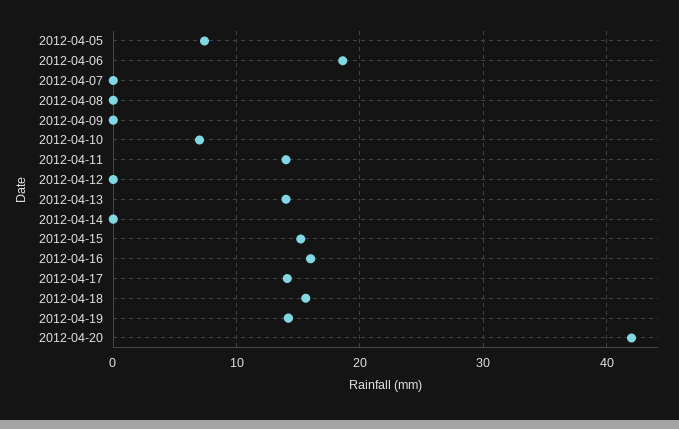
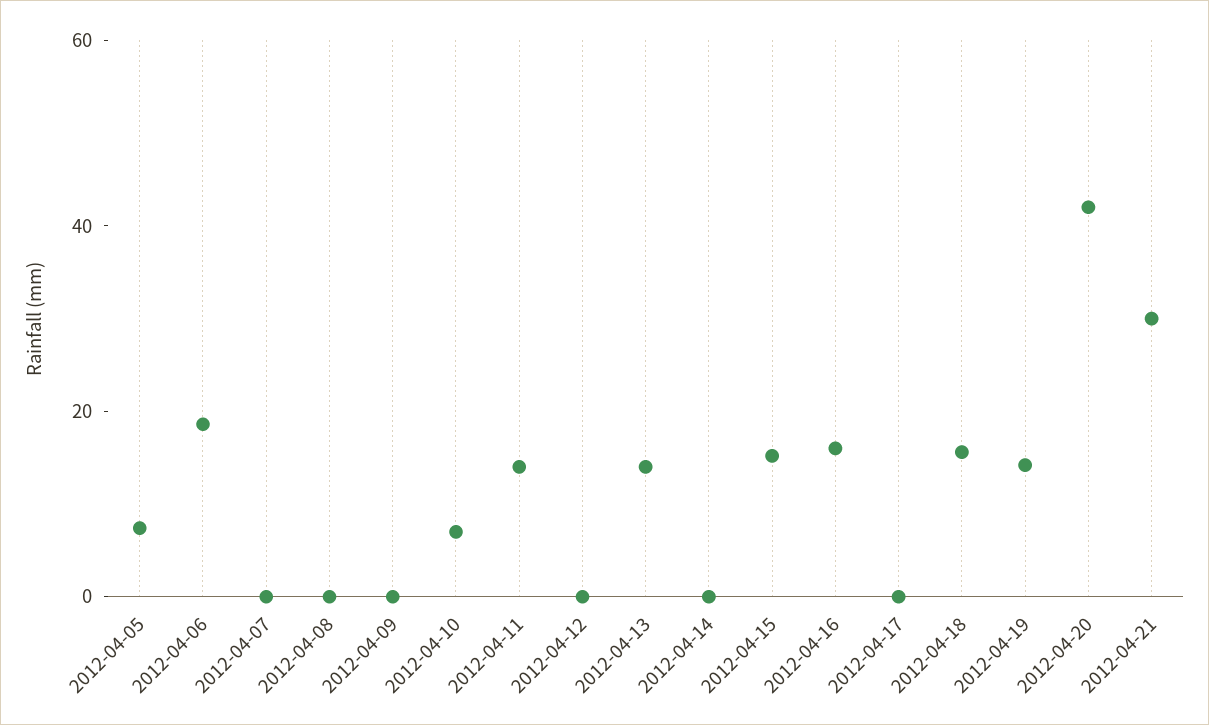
2012-04-17: 14 -> 0
2012-04-21: none -> 30

